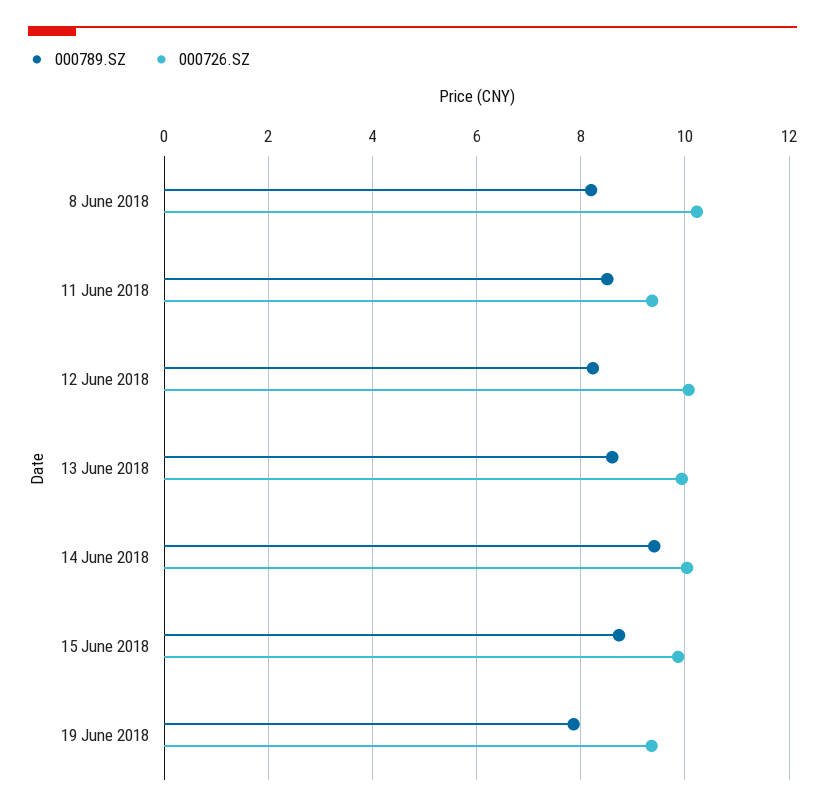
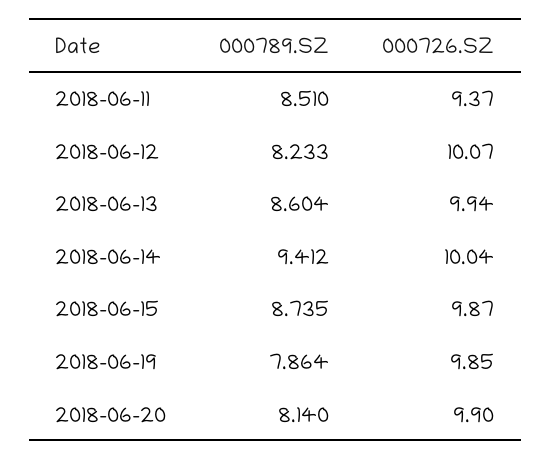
000789.SZ, 8 June 2018: 8.2 -> none
000726.SZ, 8 June 2018: 10.2 -> none
000726.SZ, 19 June 2018: 9.4 -> 9.85
000789.SZ, 2018-06-20: none -> 8.14
000726.SZ, 2018-06-20: none -> 9.9

